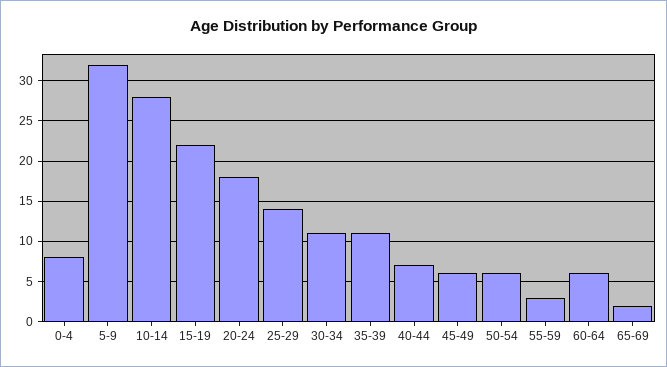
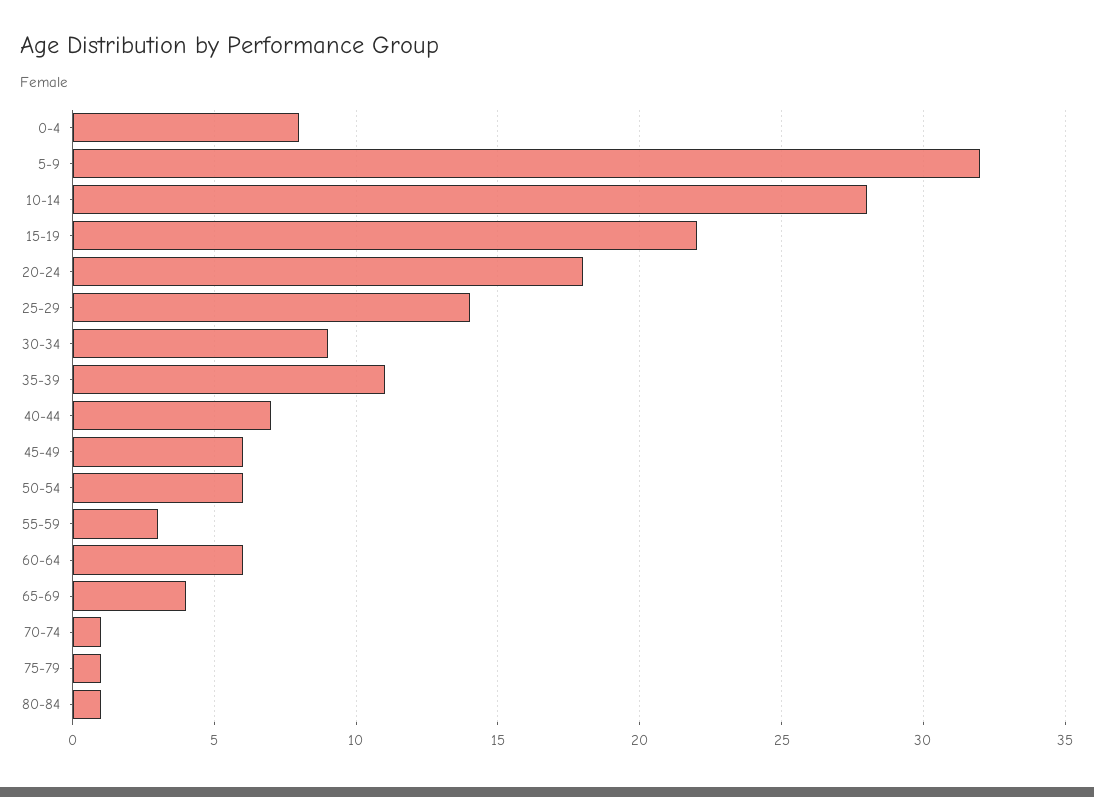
30-34: 11 -> 9
65-69: 2 -> 4
70-74: none -> 1
75-79: none -> 1
80-84: none -> 1

